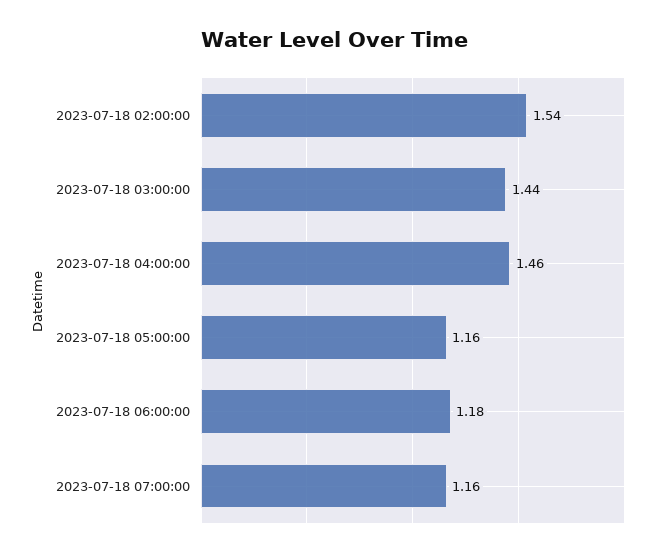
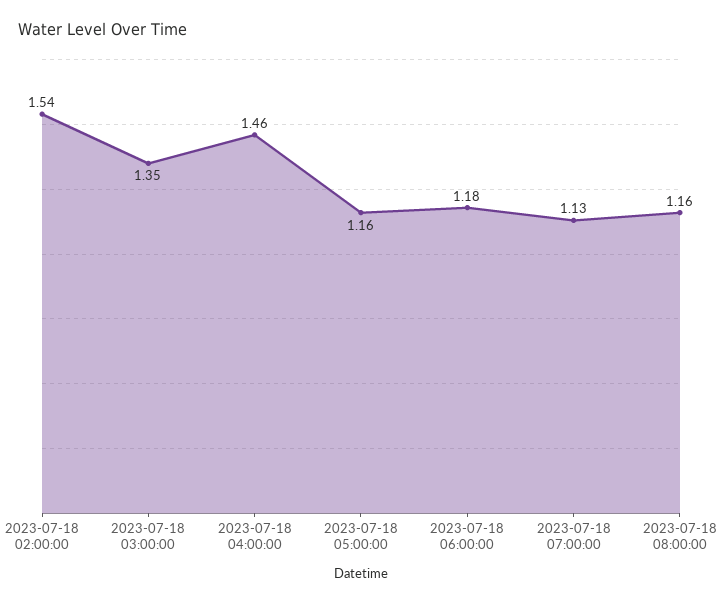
2023-07-18 03:00:00: 1.44 -> 1.35
2023-07-18 07:00:00: 1.16 -> 1.13
2023-07-18 08:00:00: none -> 1.16

